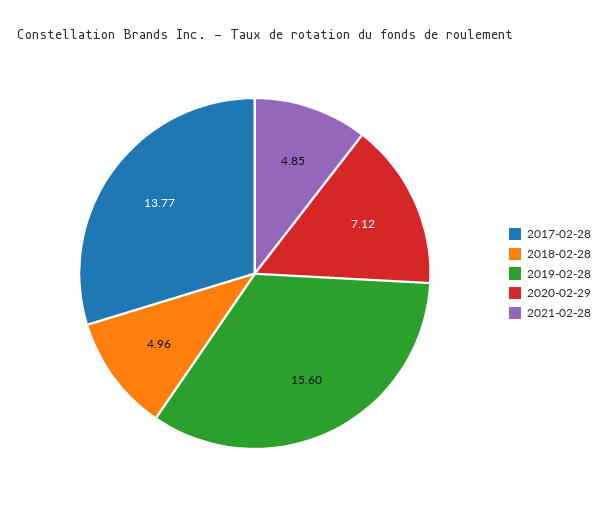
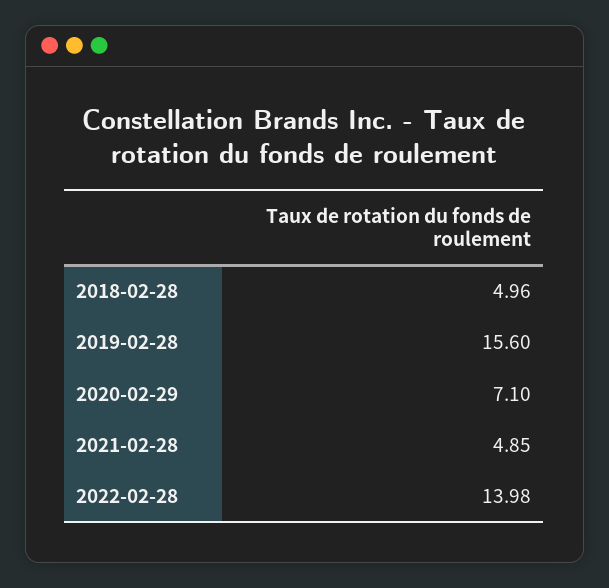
2017-02-28: 13.77 -> none
2020-02-29: 7.12 -> 7.1
2022-02-28: none -> 13.98

